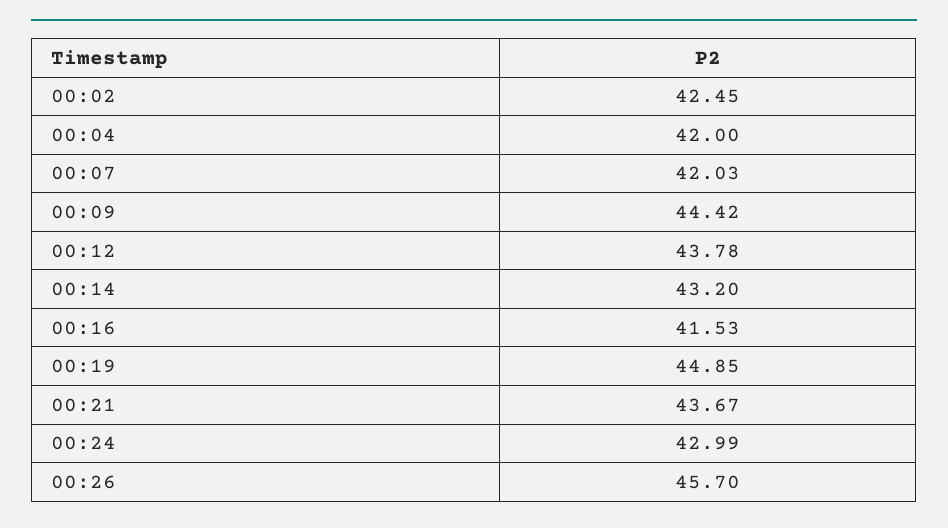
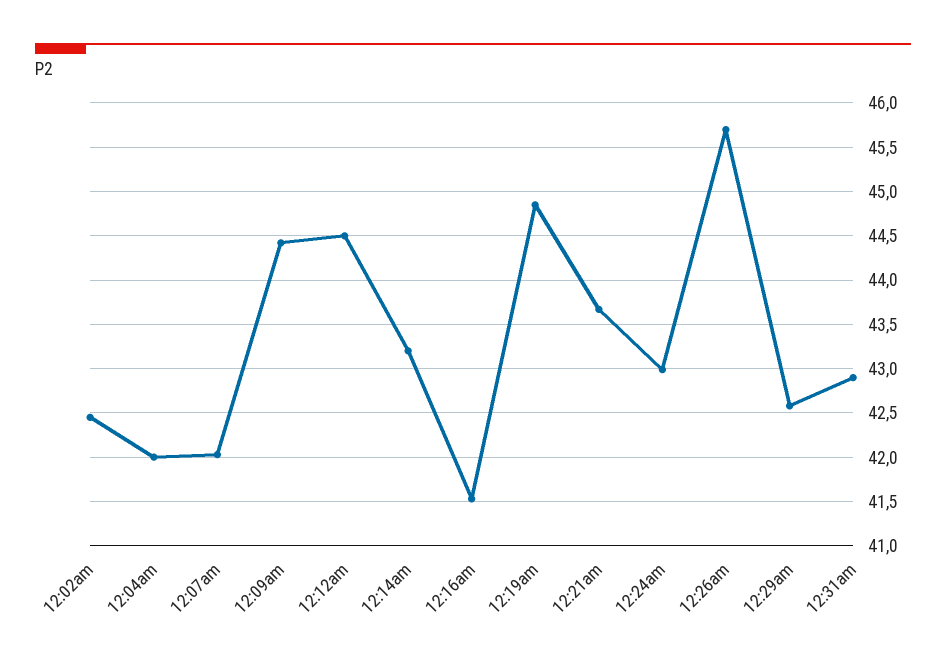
00:12: 43.78 -> 44.5
12:29am: none -> 42.6
12:31am: none -> 42.9

